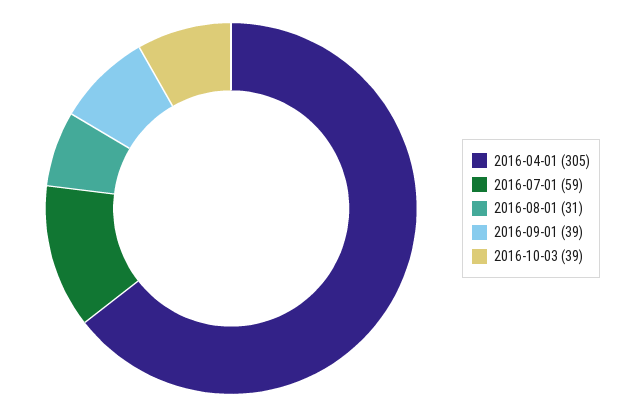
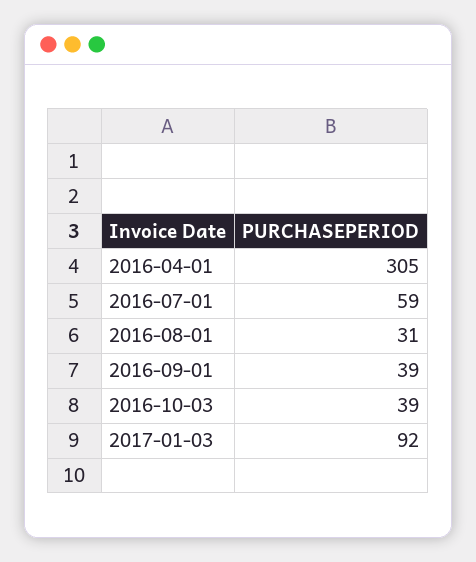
2017-01-03: none -> 92

